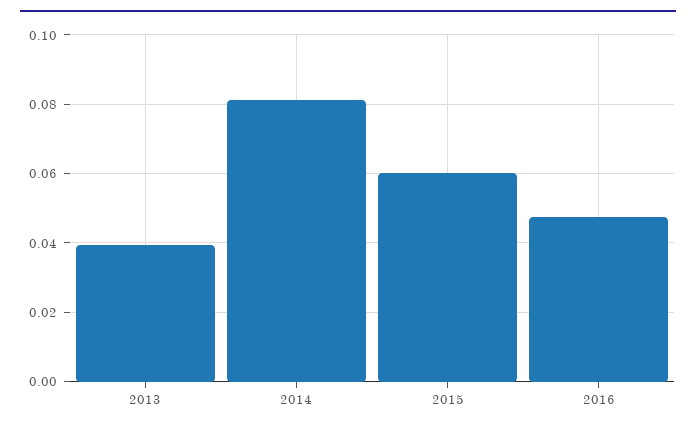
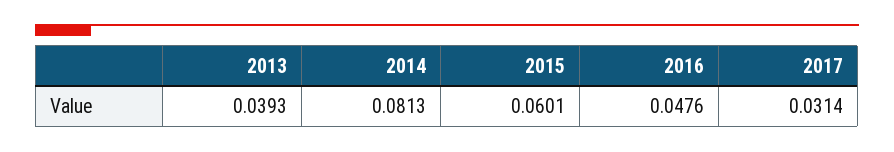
2017: none -> 0.0314

